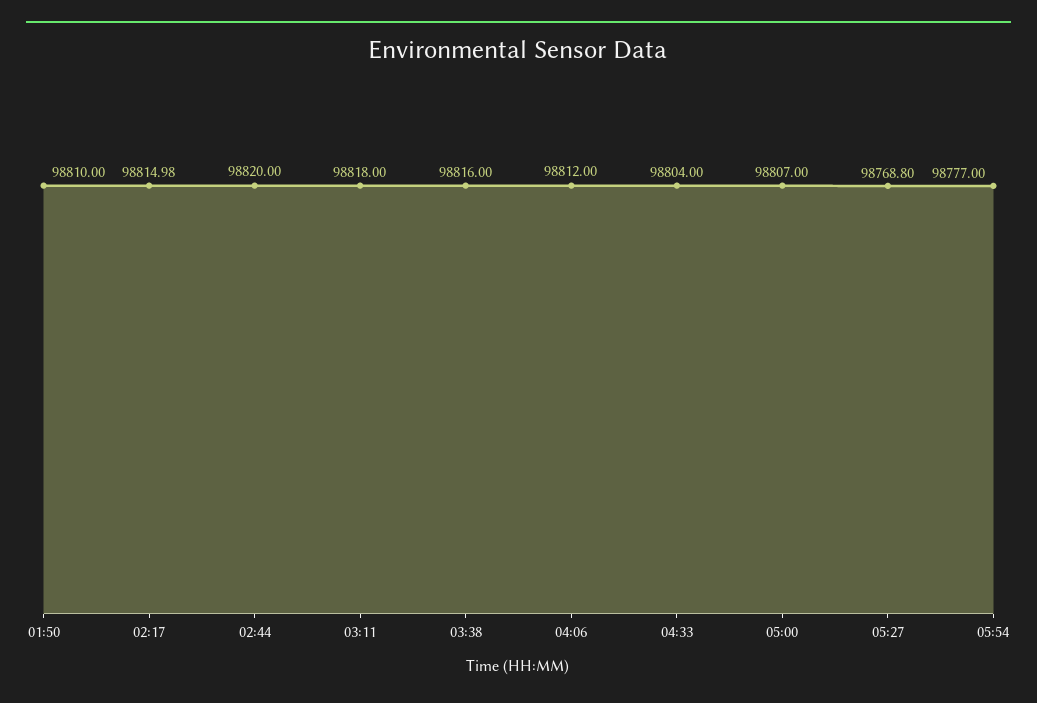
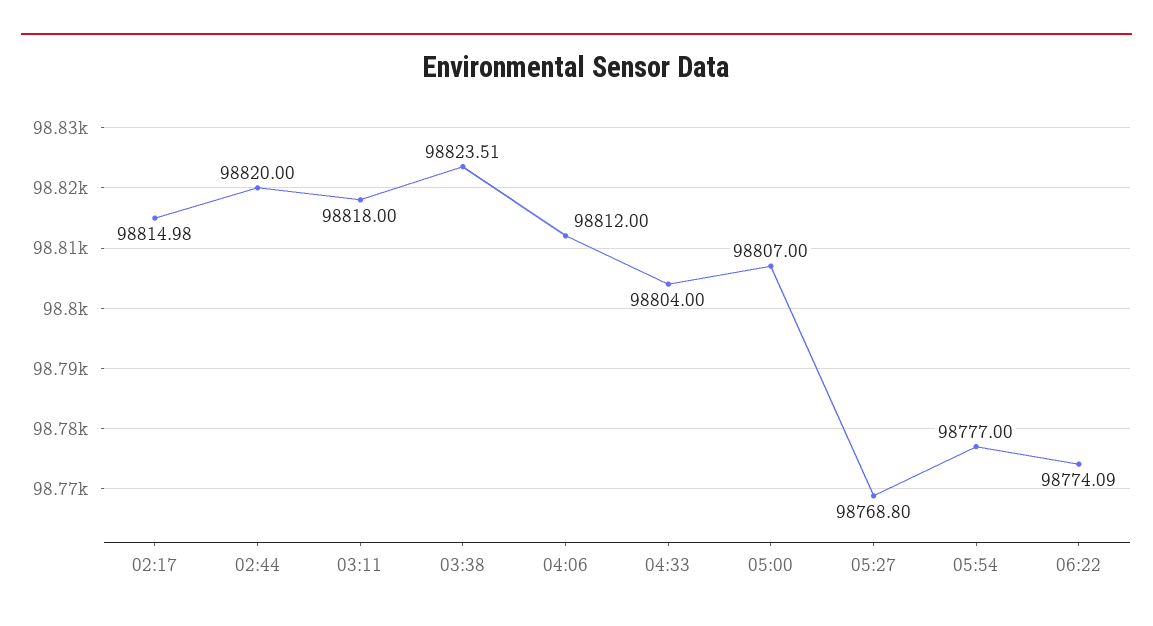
01:50: 98810 -> none
03:38: 98816 -> 98823.51
06:22: none -> 98774.09

